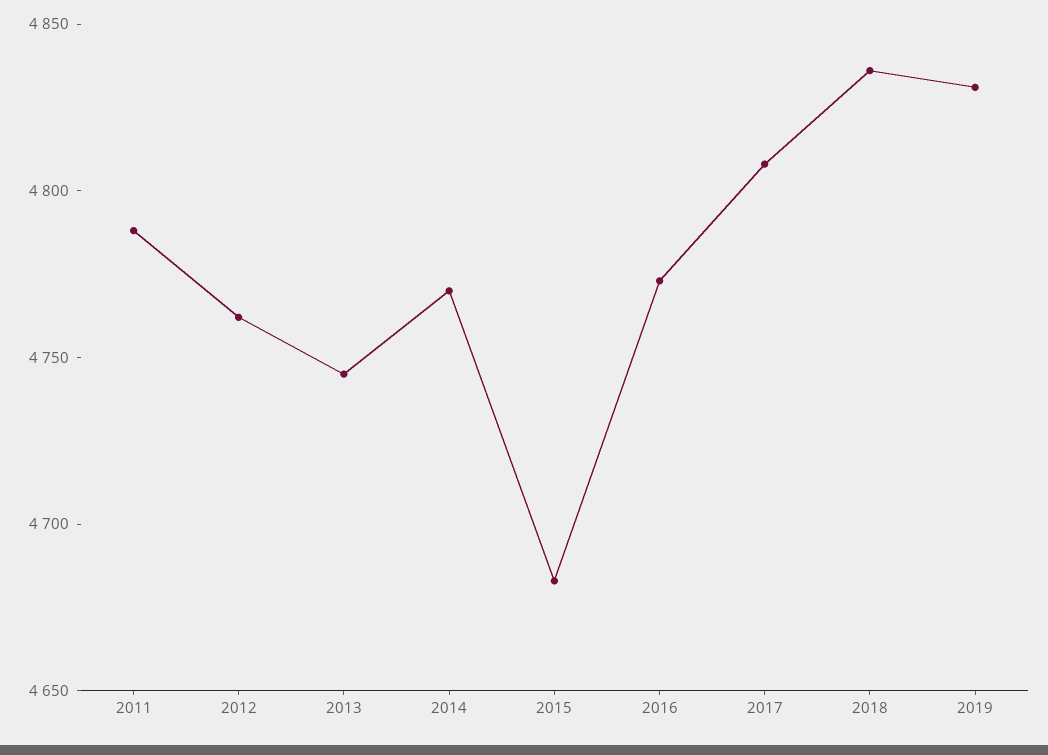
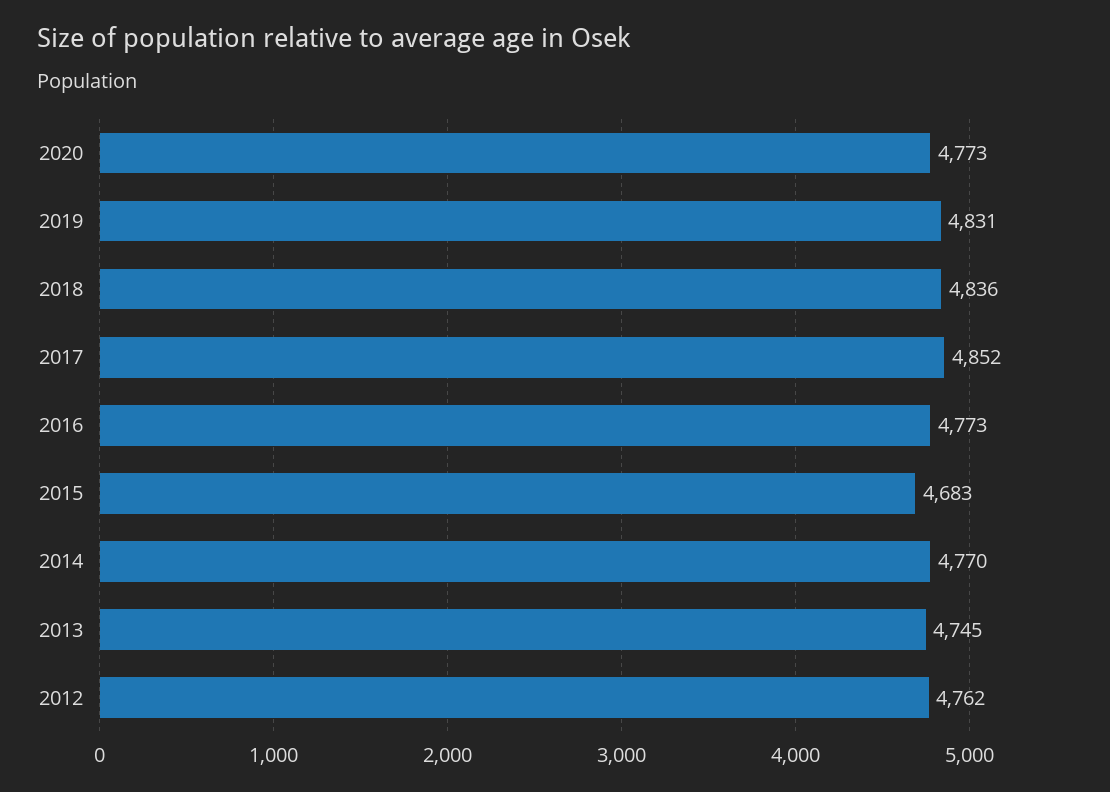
2011: 4790 -> none
2017: 4810 -> 4852
2020: none -> 4773

